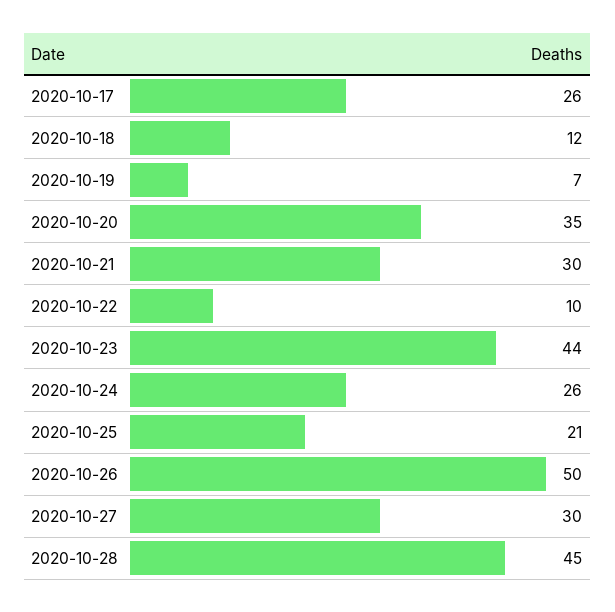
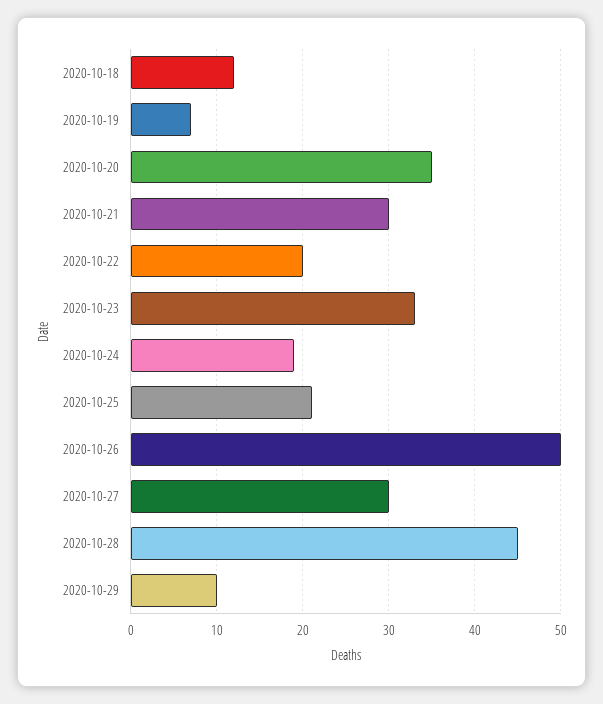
2020-10-17: 26 -> none
2020-10-22: 10 -> 20
2020-10-23: 44 -> 33
2020-10-24: 26 -> 19
2020-10-29: none -> 10

